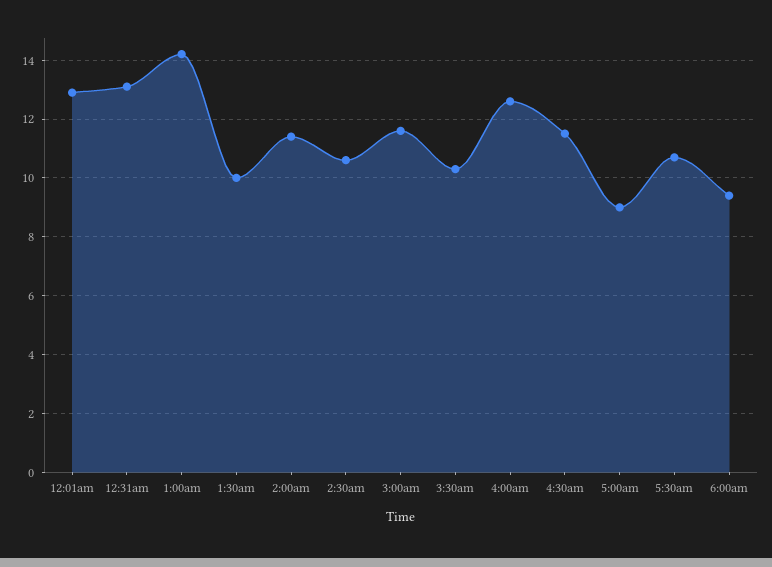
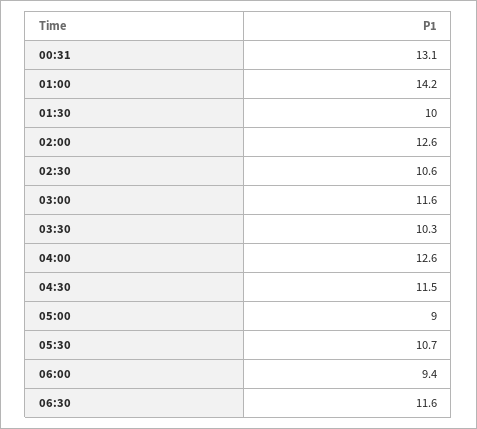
12:01am: 13 -> none
2:00am: 11.5 -> 12.6
06:30: none -> 11.6

